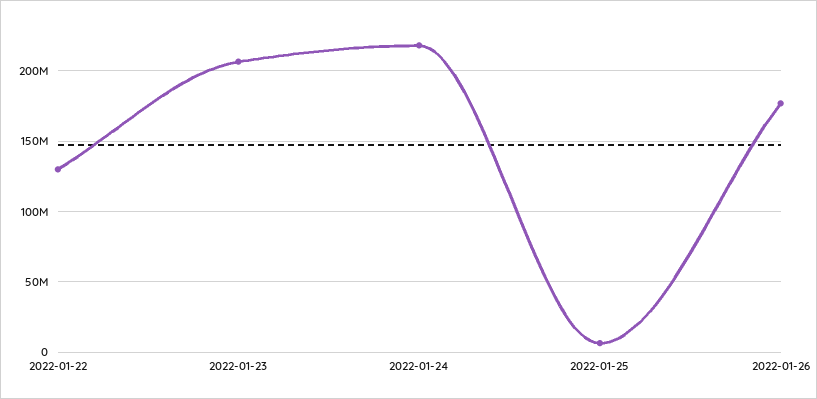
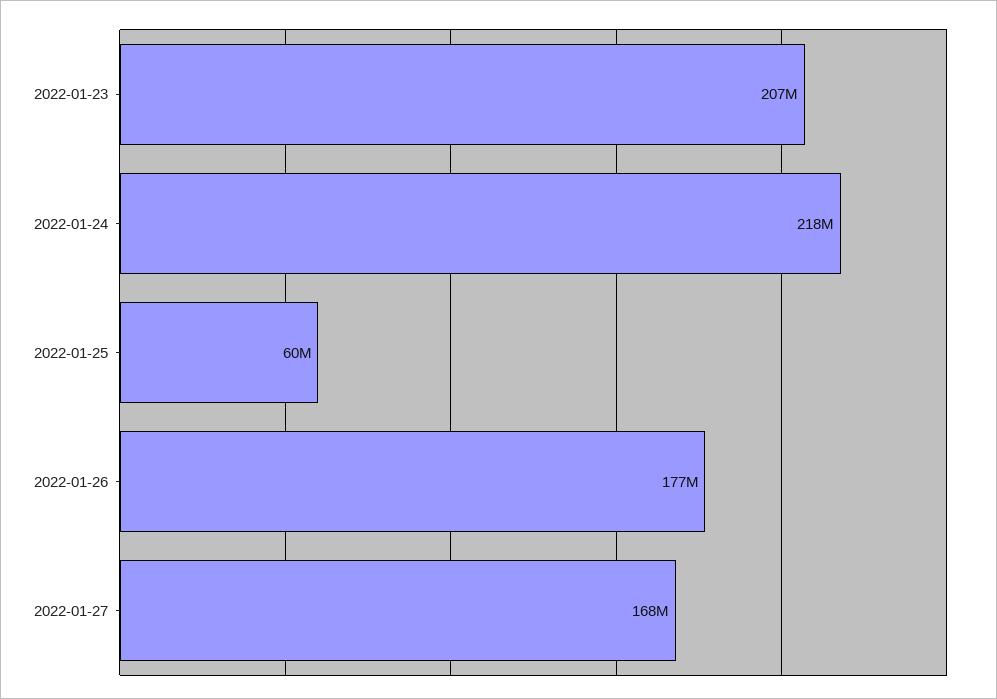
2022-01-22: 130000000 -> none
2022-01-25: 5000000 -> 60000000
2022-01-27: none -> 168000000

